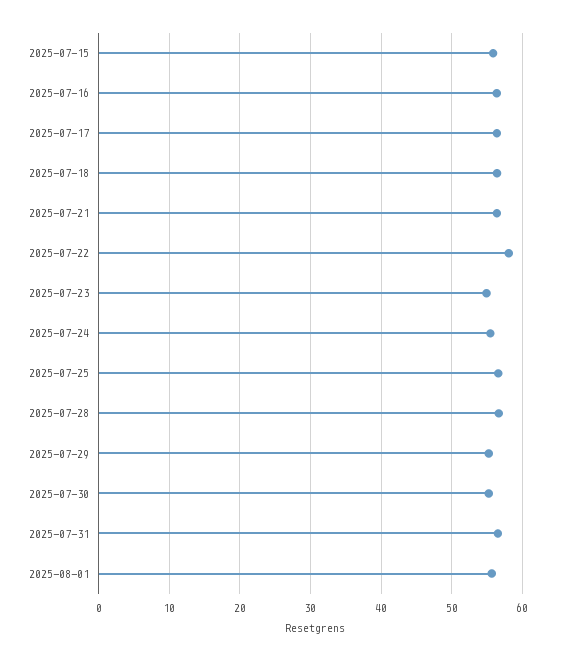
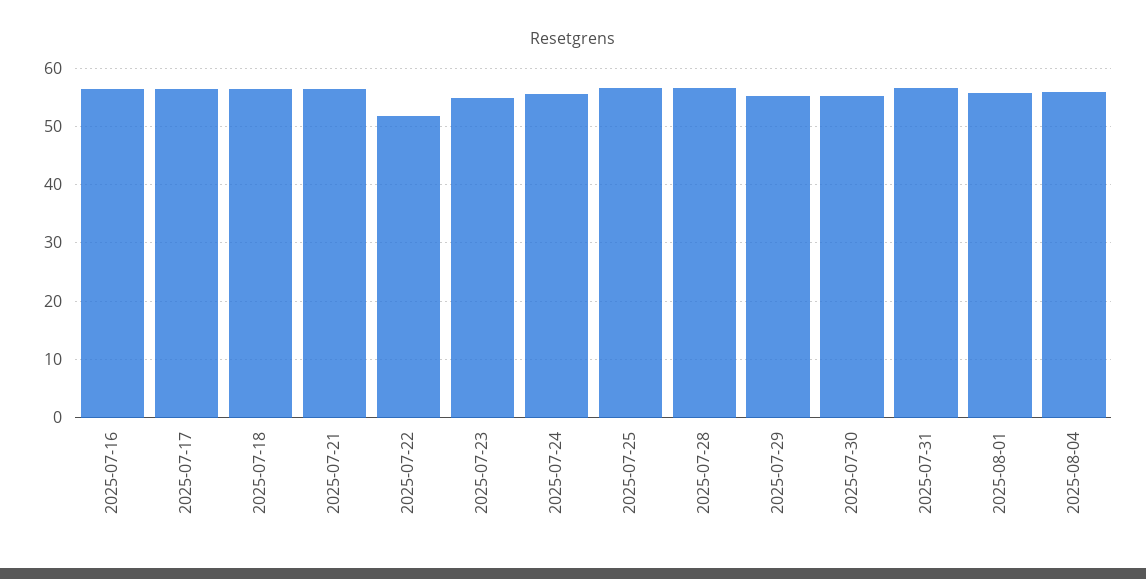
2025-07-15: 56 -> none
2025-07-22: 58 -> 52
2025-08-04: none -> 56

